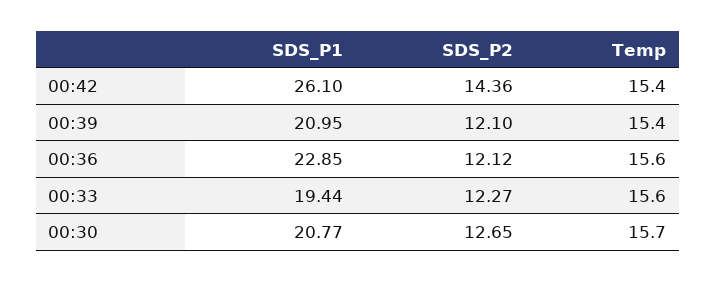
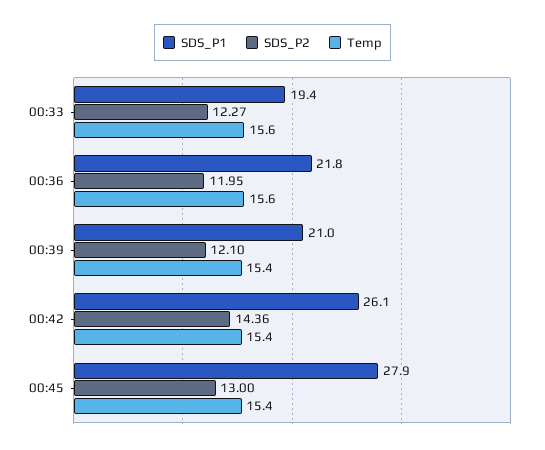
SDS_P1, 00:36: 22.85 -> 21.8
SDS_P2, 00:36: 12.12 -> 11.95
SDS_P1, 00:30: 20.77 -> none
SDS_P2, 00:30: 12.65 -> none
Temp, 00:30: 15.7 -> none
SDS_P1, 00:45: none -> 27.9
SDS_P2, 00:45: none -> 13
Temp, 00:45: none -> 15.4

